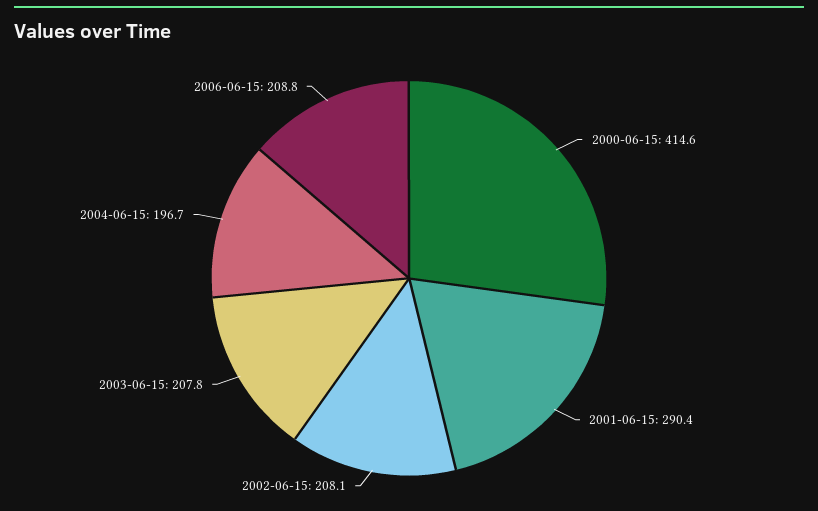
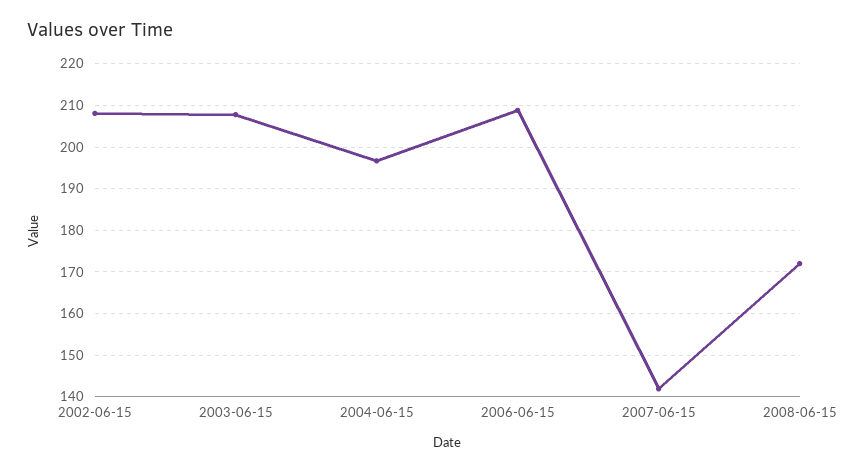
2000-06-15: 414.6 -> none
2001-06-15: 290.4 -> none
2007-06-15: none -> 142
2008-06-15: none -> 172

